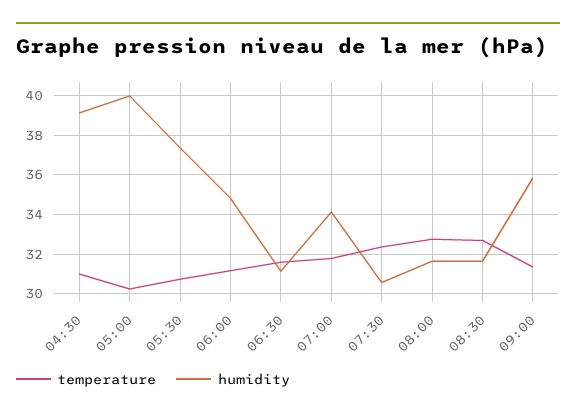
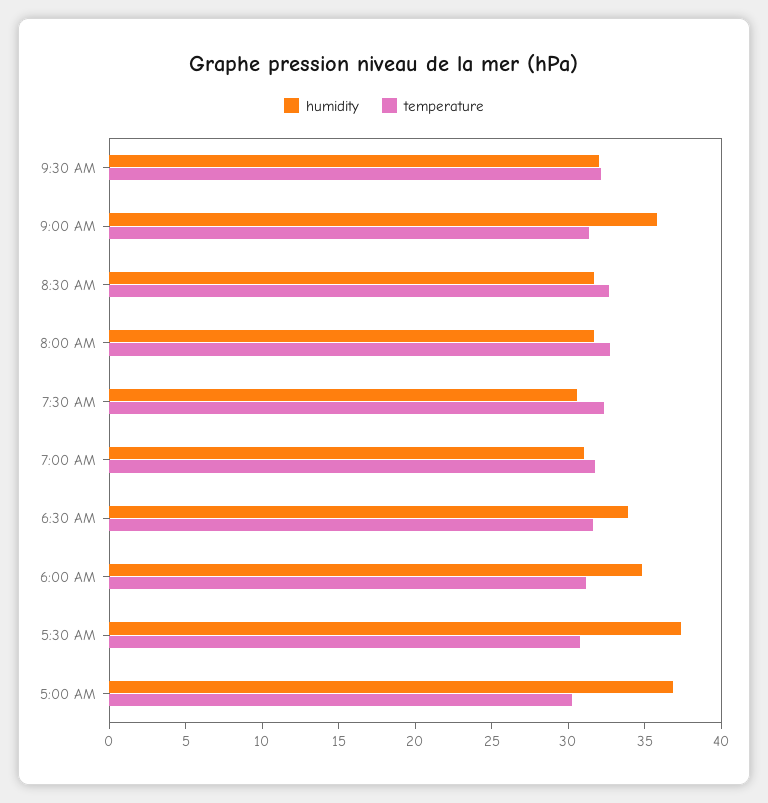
temperature, 04:30: 31 -> none
humidity, 04:30: 39 -> none
humidity, 05:00: 40 -> 37
humidity, 06:30: 31 -> 34
humidity, 07:00: 34 -> 31
humidity, 9:30 AM: none -> 32
temperature, 9:30 AM: none -> 32

